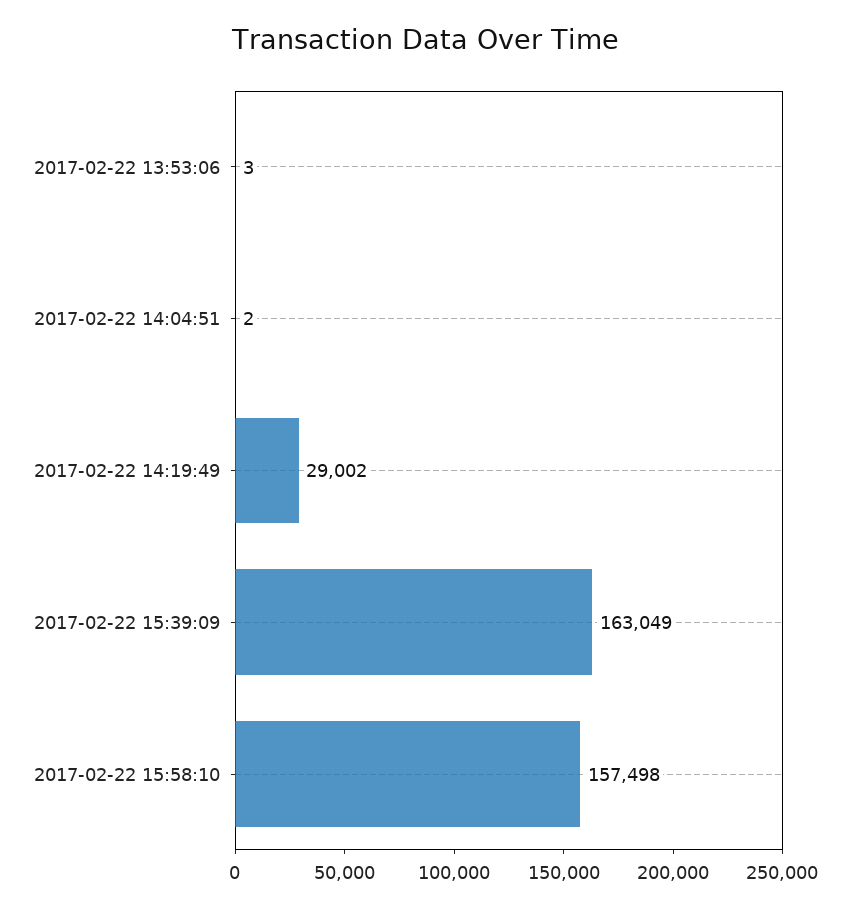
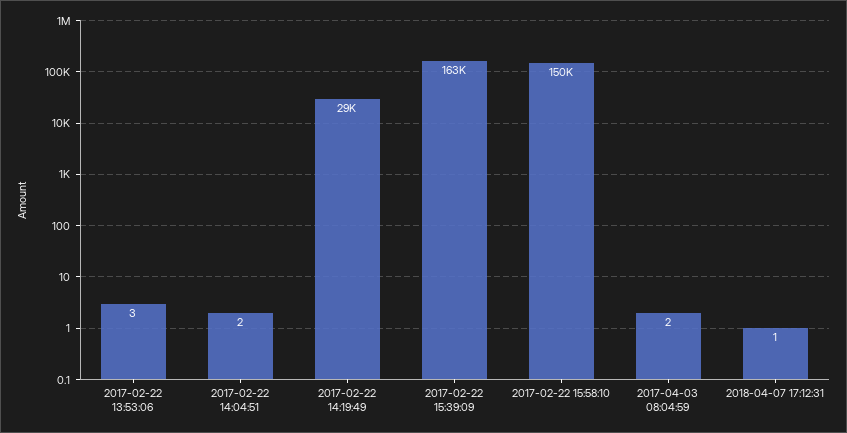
2017-02-22 15:58:10: 157498 -> 150000
2017-04-03 08:04:59: none -> 2
2018-04-07 17:12:31: none -> 1

